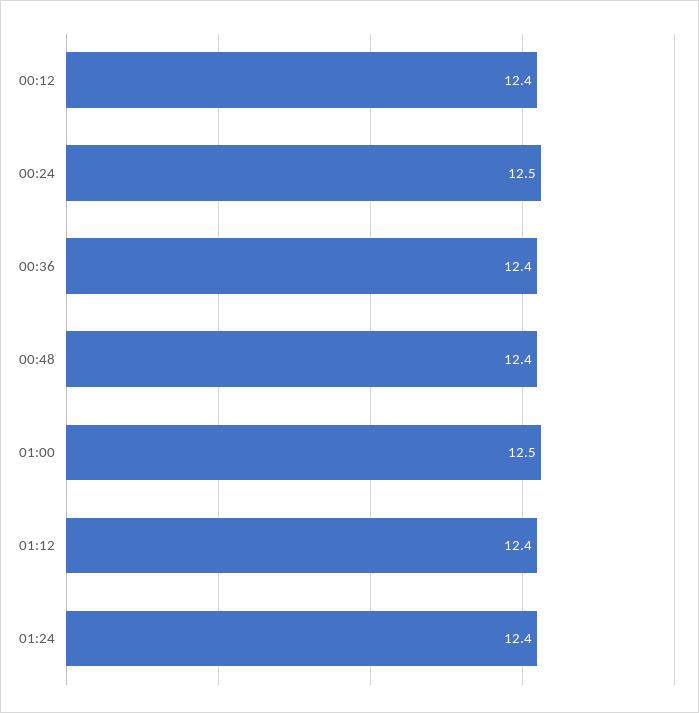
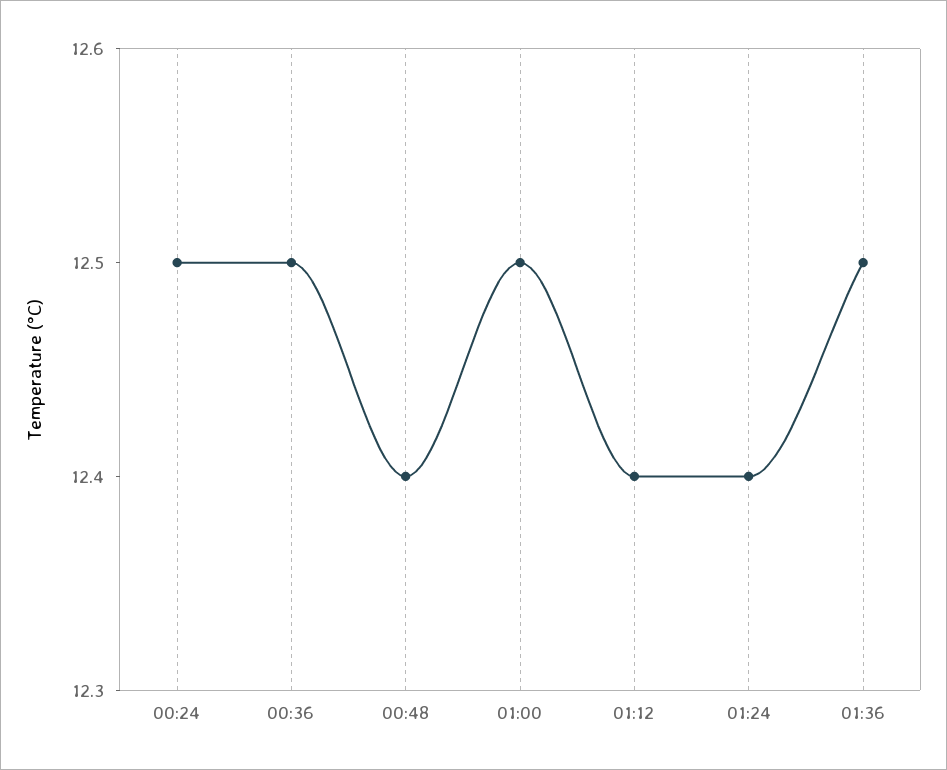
00:12: 12.4 -> none
00:36: 12.4 -> 12.5
01:36: none -> 12.5

